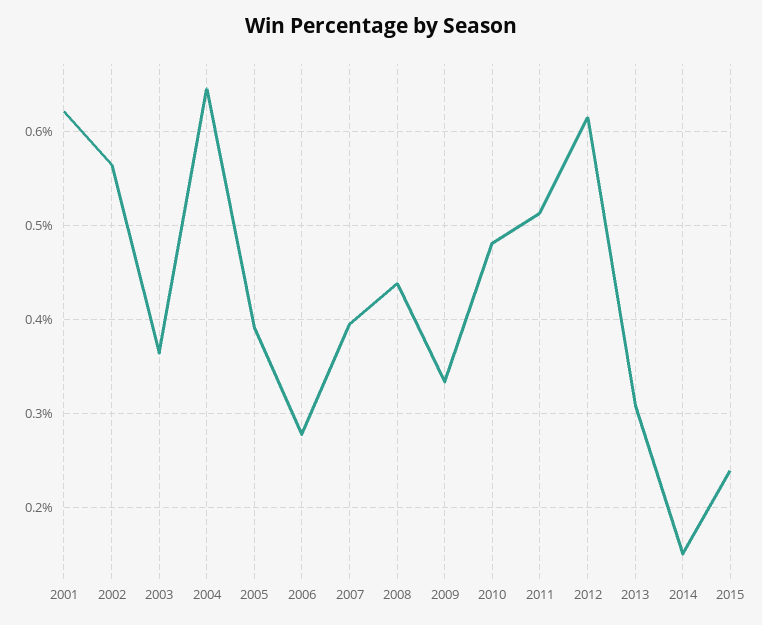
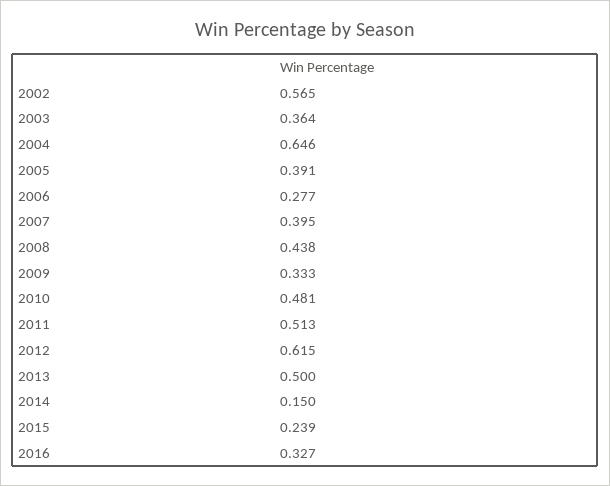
2001: 0.62 -> none
2013: 0.31 -> 0.5
2016: none -> 0.327

